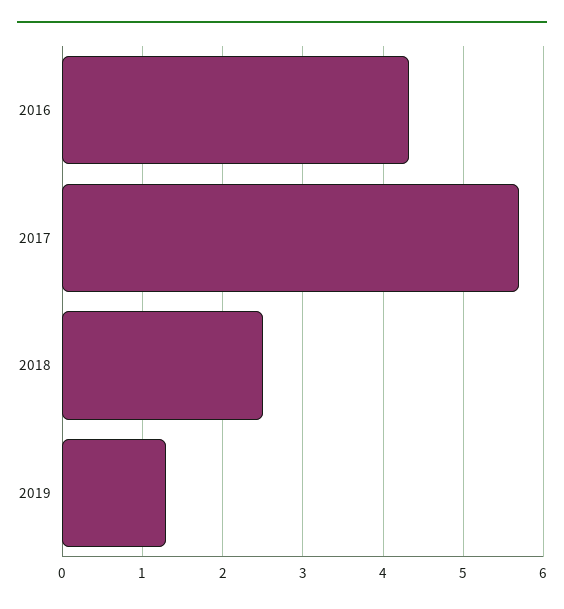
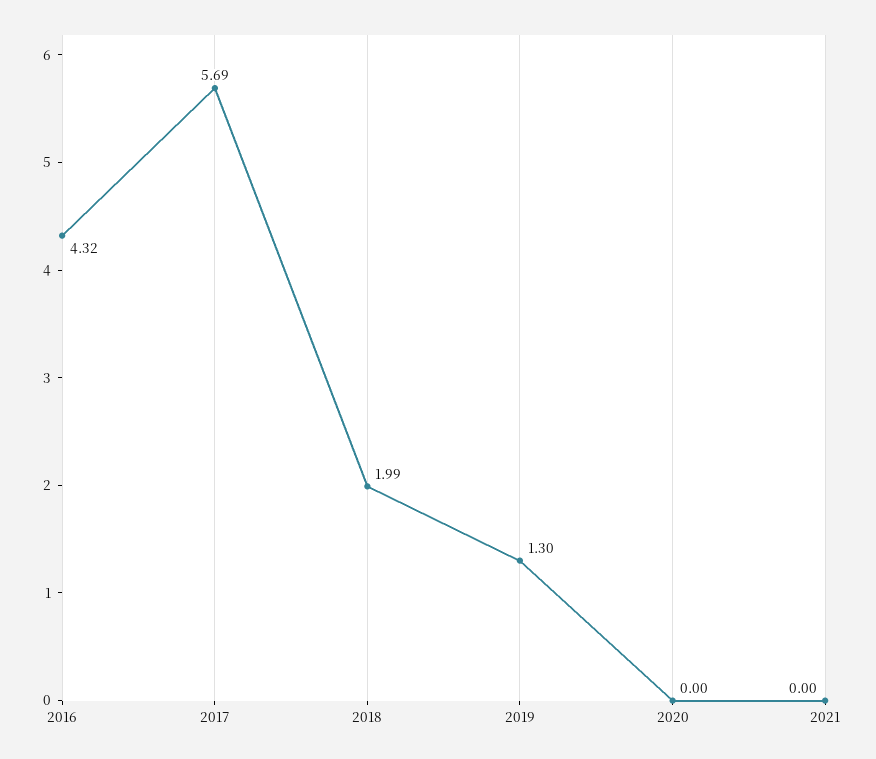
2018: 2.5 -> 1.99
2020: none -> 0
2021: none -> 0

